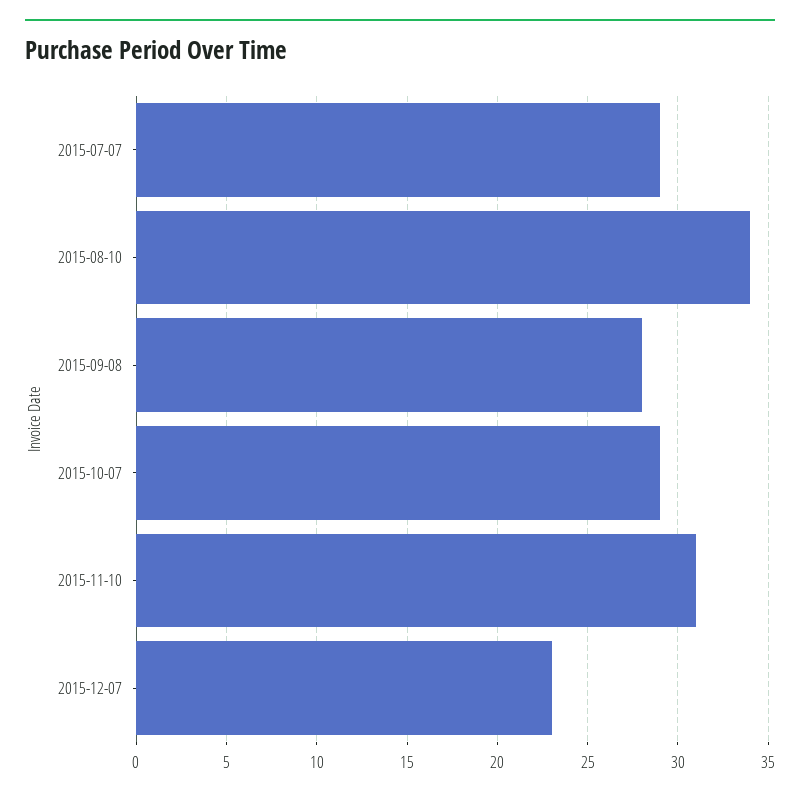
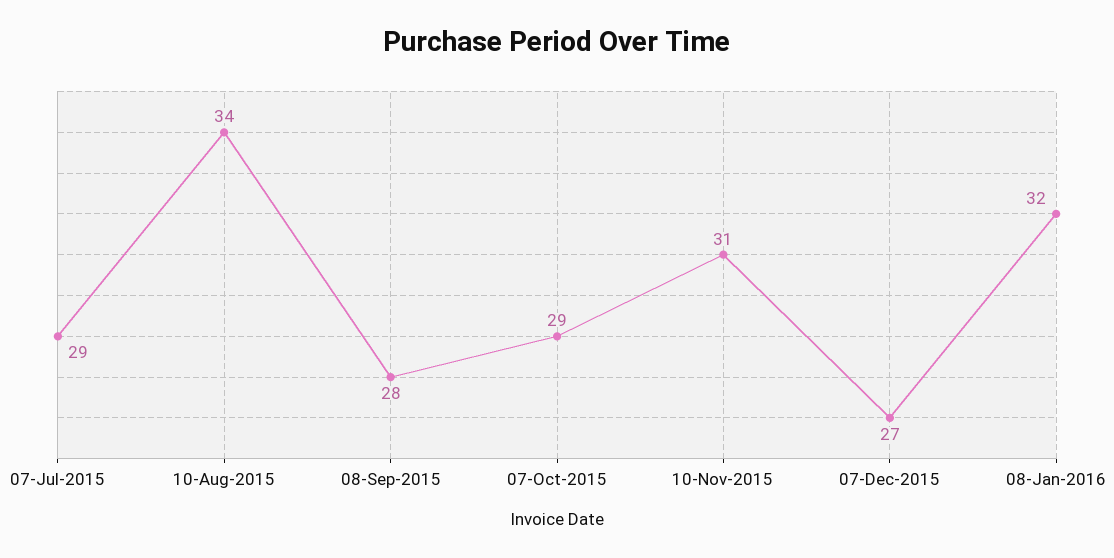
2015-12-07: 23 -> 27
08-Jan-2016: none -> 32

